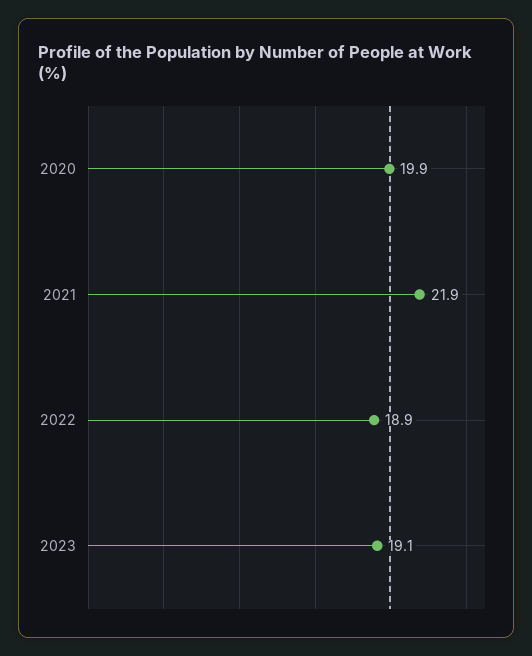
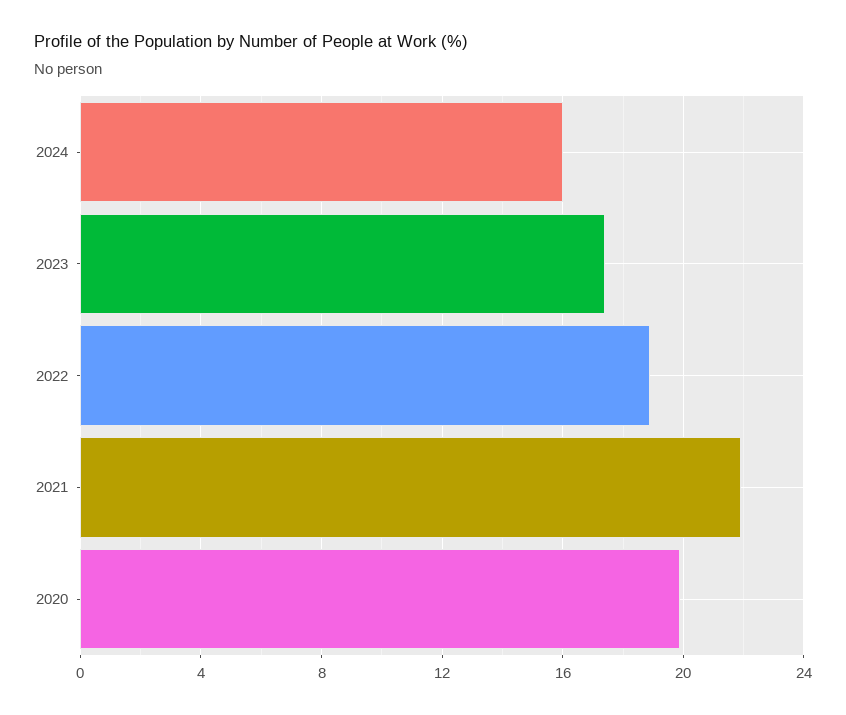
2023: 19.1 -> 17.5
2024: none -> 16

